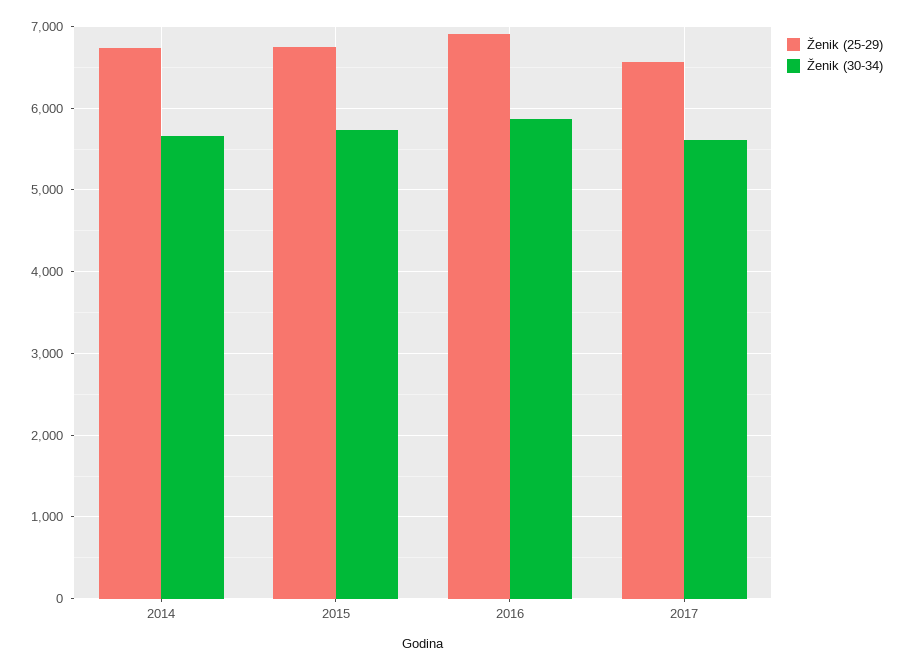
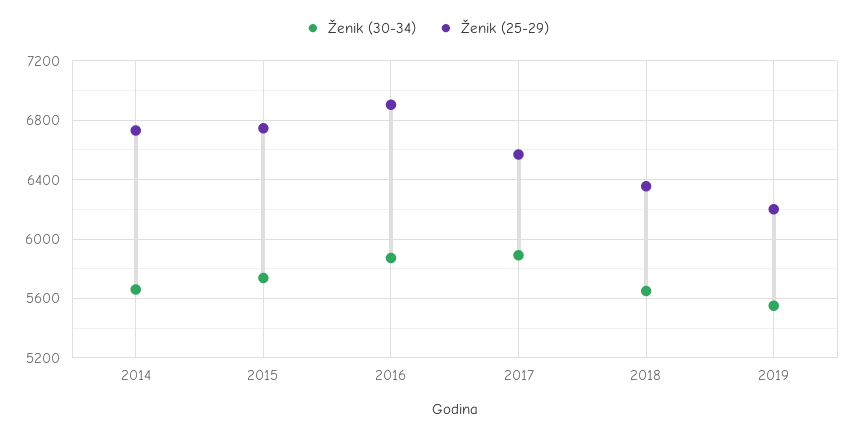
Ženik (30-34), 2017: 5600 -> 5900
Ženik (30-34), 2018: none -> 5650
Ženik (25-29), 2018: none -> 6350
Ženik (30-34), 2019: none -> 5550
Ženik (25-29), 2019: none -> 6200

